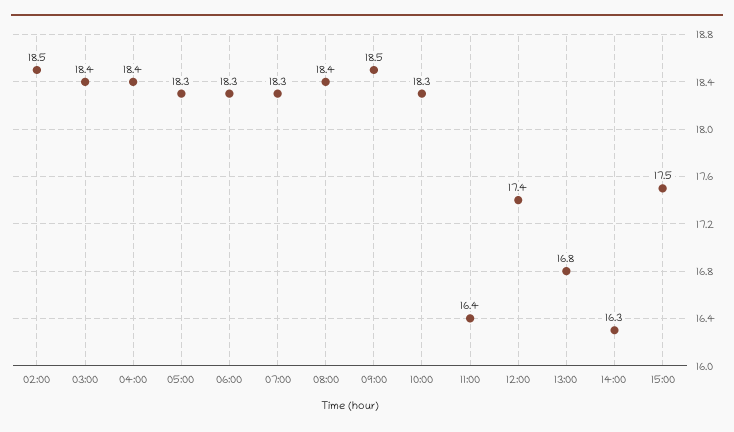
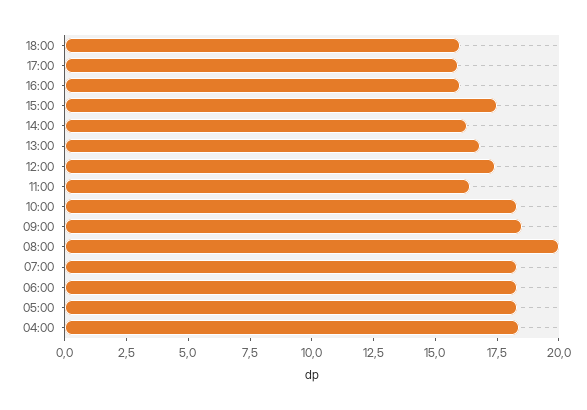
02:00: 18.5 -> none
03:00: 18.4 -> none
08:00: 18.4 -> 20
18:00: none -> 16
17:00: none -> 16
16:00: none -> 16

